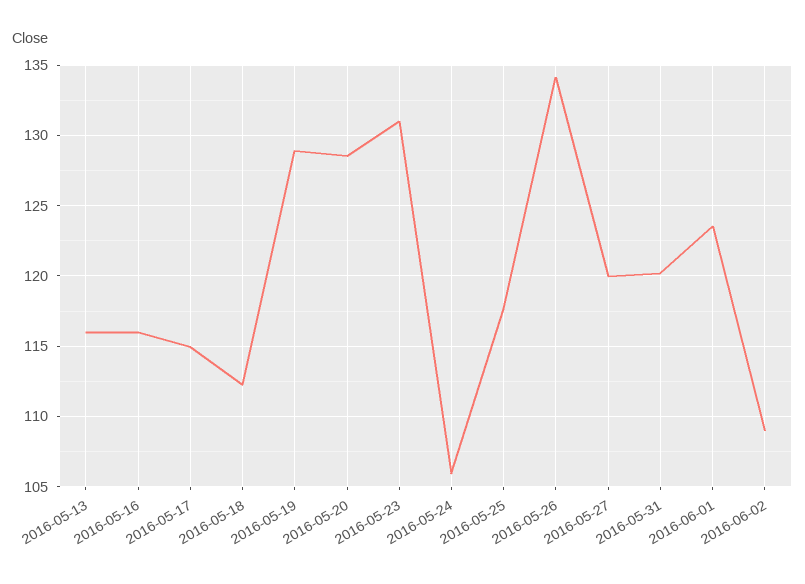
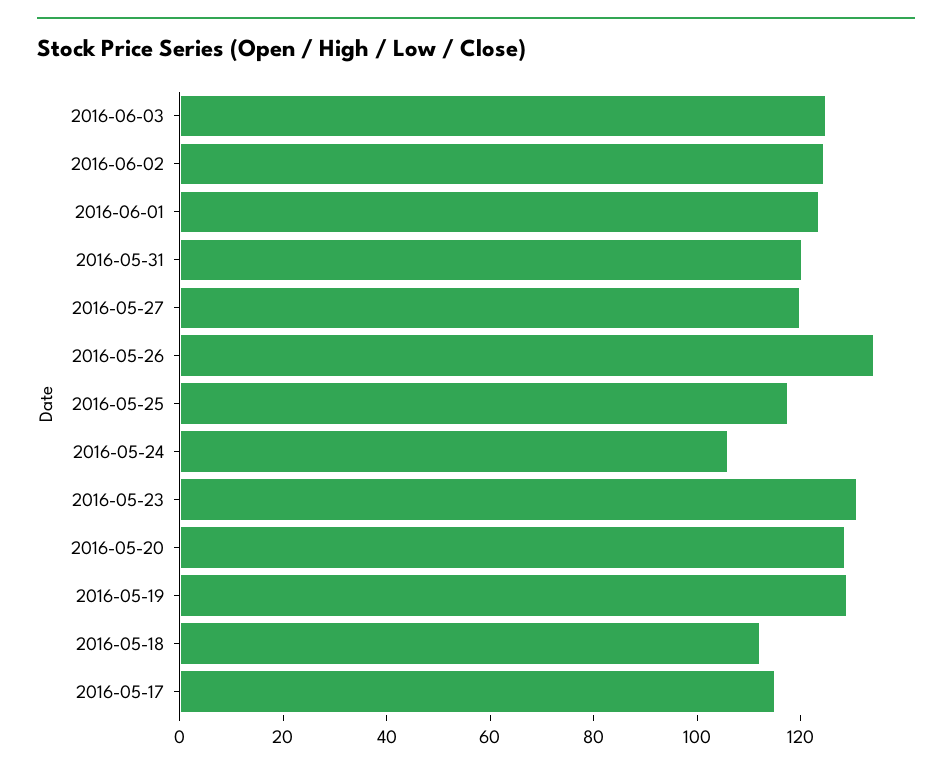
2016-05-13: 116 -> none
2016-05-16: 116 -> none
2016-06-02: 109 -> 125
2016-06-03: none -> 125

